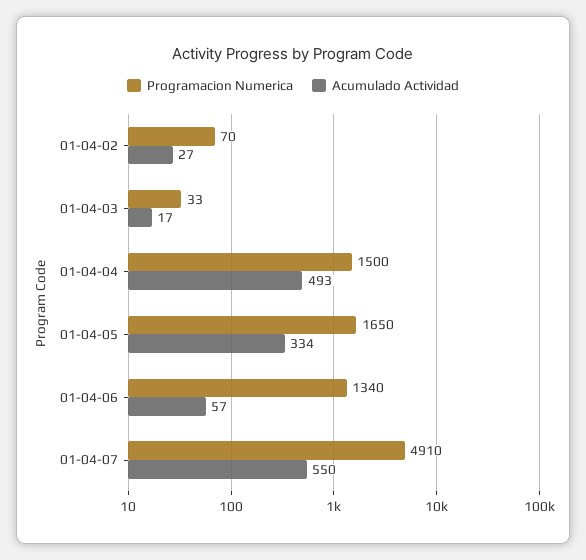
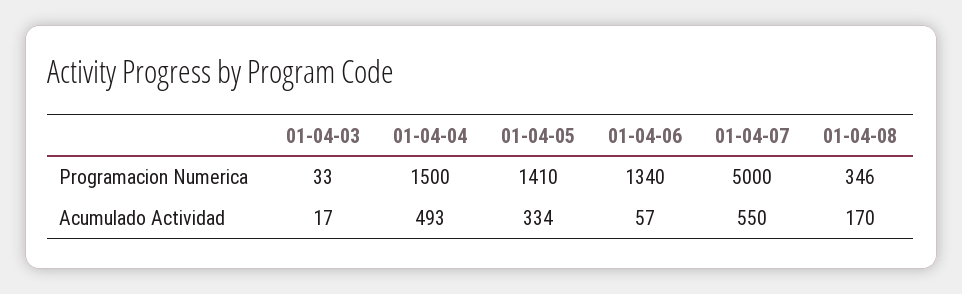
Programacion Numerica, 01-04-02: 70 -> none
Acumulado Actividad, 01-04-02: 27 -> none
Programacion Numerica, 01-04-05: 1650 -> 1410
Programacion Numerica, 01-04-07: 4910 -> 5000
Programacion Numerica, 01-04-08: none -> 346
Acumulado Actividad, 01-04-08: none -> 170

